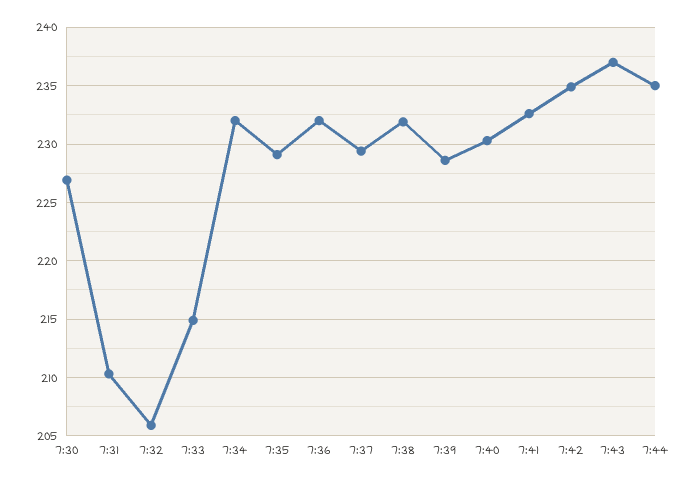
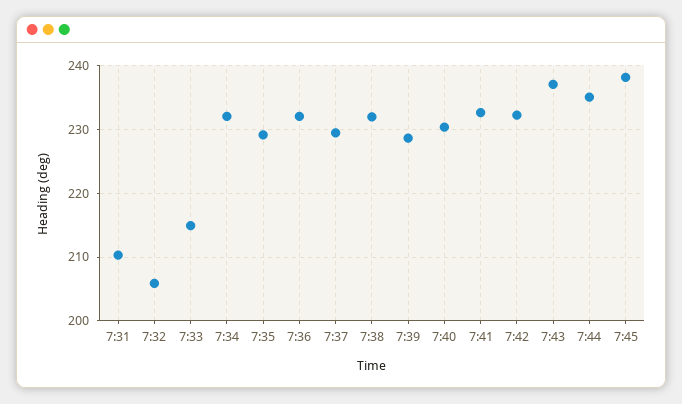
7:30: 227 -> none
7:42: 235 -> 232
7:45: none -> 238

